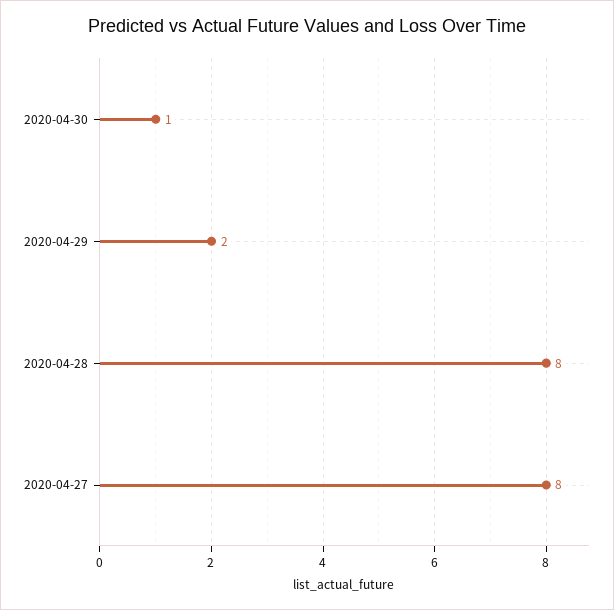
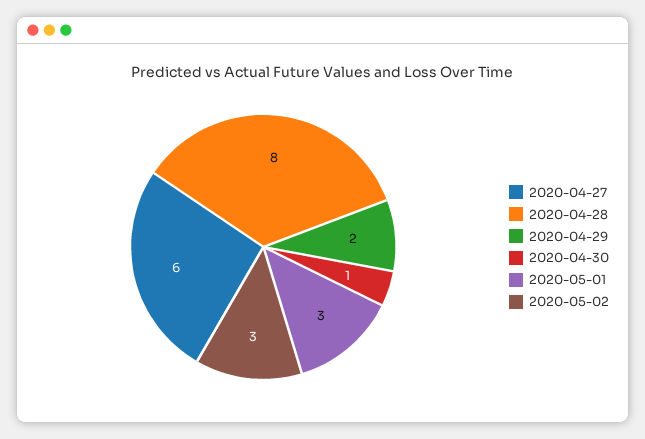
2020-04-27: 8 -> 6
2020-05-01: none -> 3
2020-05-02: none -> 3

